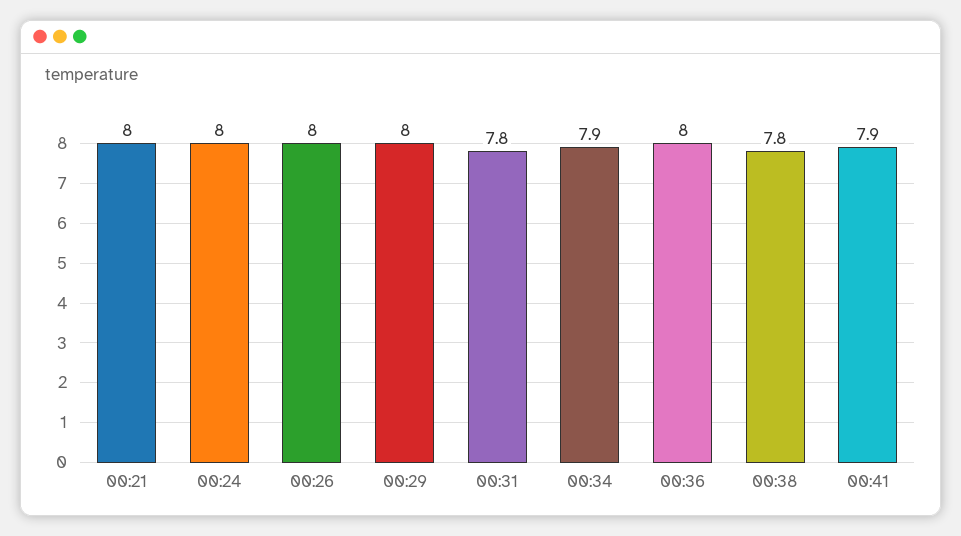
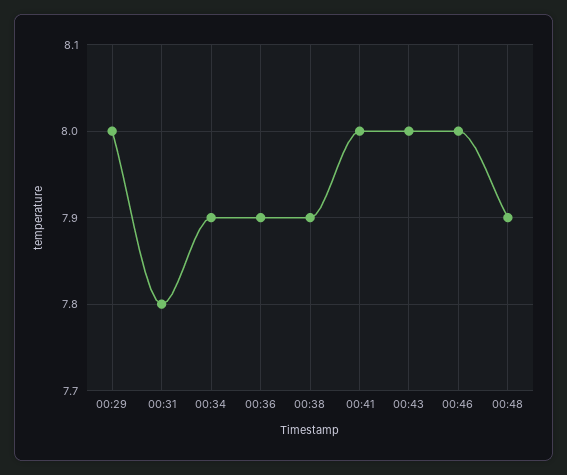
00:21: 8 -> none
00:24: 8 -> none
00:26: 8 -> none
00:36: 8 -> 7.9
00:38: 7.8 -> 7.9
00:41: 7.9 -> 8
00:43: none -> 8
00:46: none -> 8
00:48: none -> 7.9

